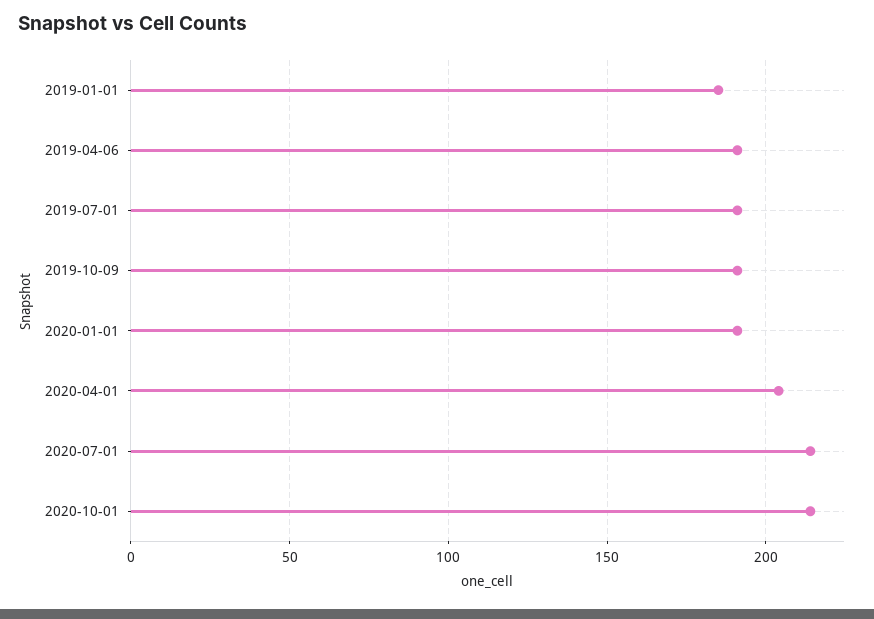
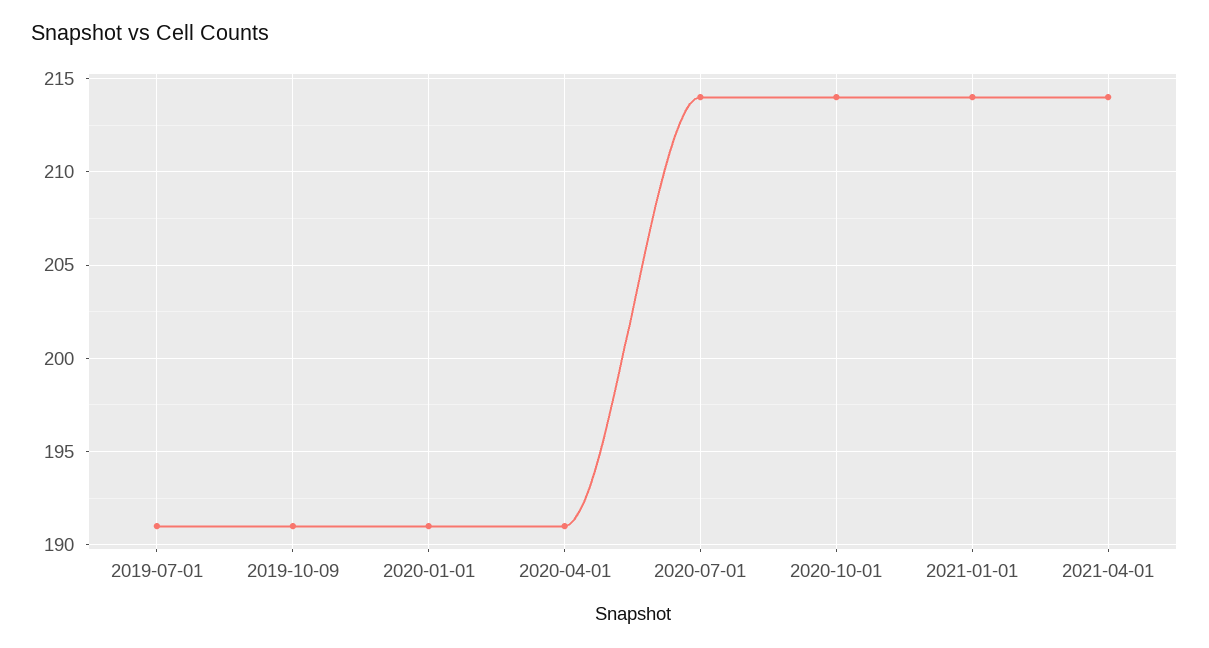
2019-01-01: 185 -> none
2019-04-06: 190 -> none
2020-04-01: 205 -> 191
2021-01-01: none -> 214
2021-04-01: none -> 214

